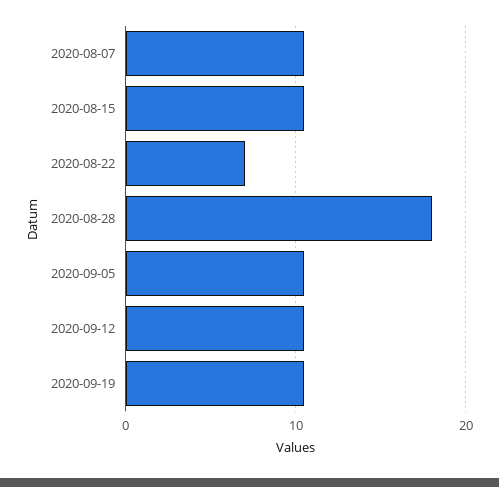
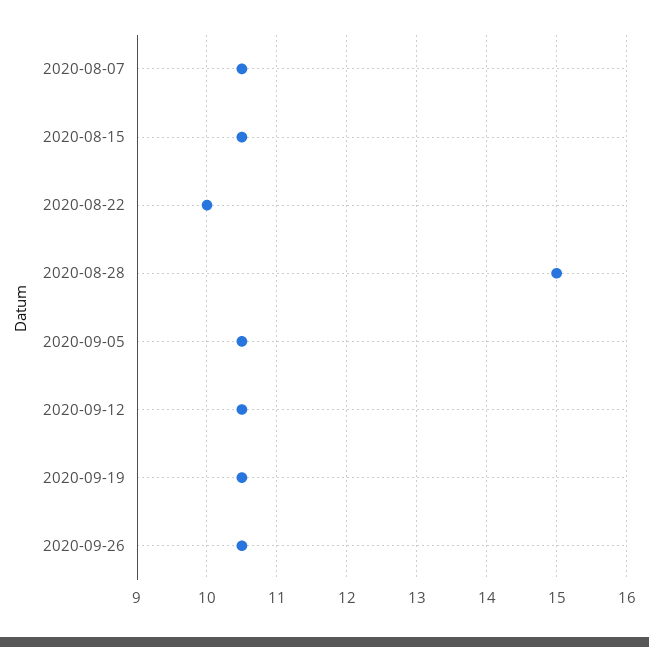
2020-08-22: 7 -> 10
2020-08-28: 18 -> 15
2020-09-26: none -> 10.5

